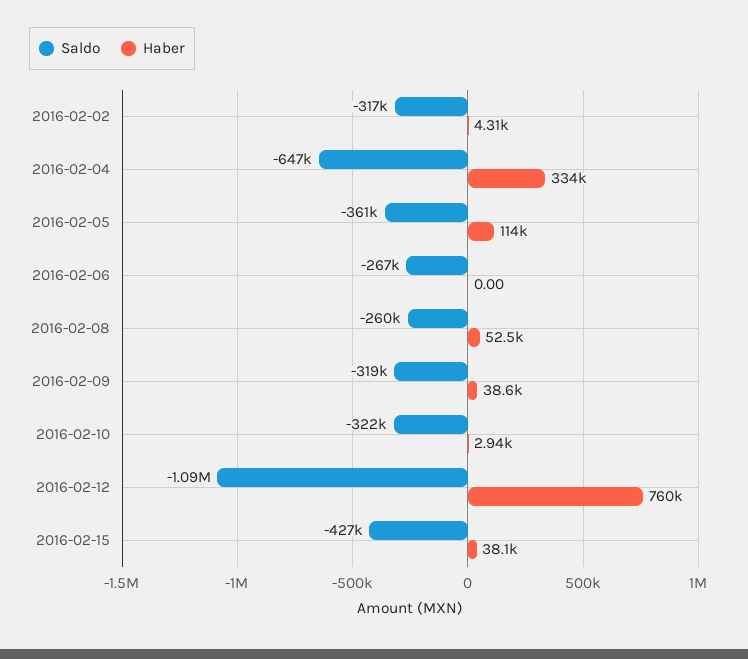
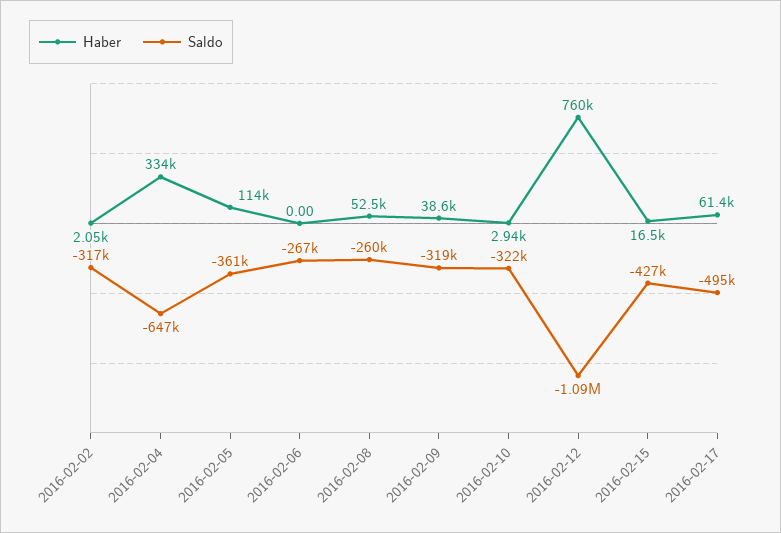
Haber, 2016-02-02: 4310 -> 2050
Haber, 2016-02-15: 38100 -> 16500
Haber, 2016-02-17: none -> 61400
Saldo, 2016-02-17: none -> -495000

